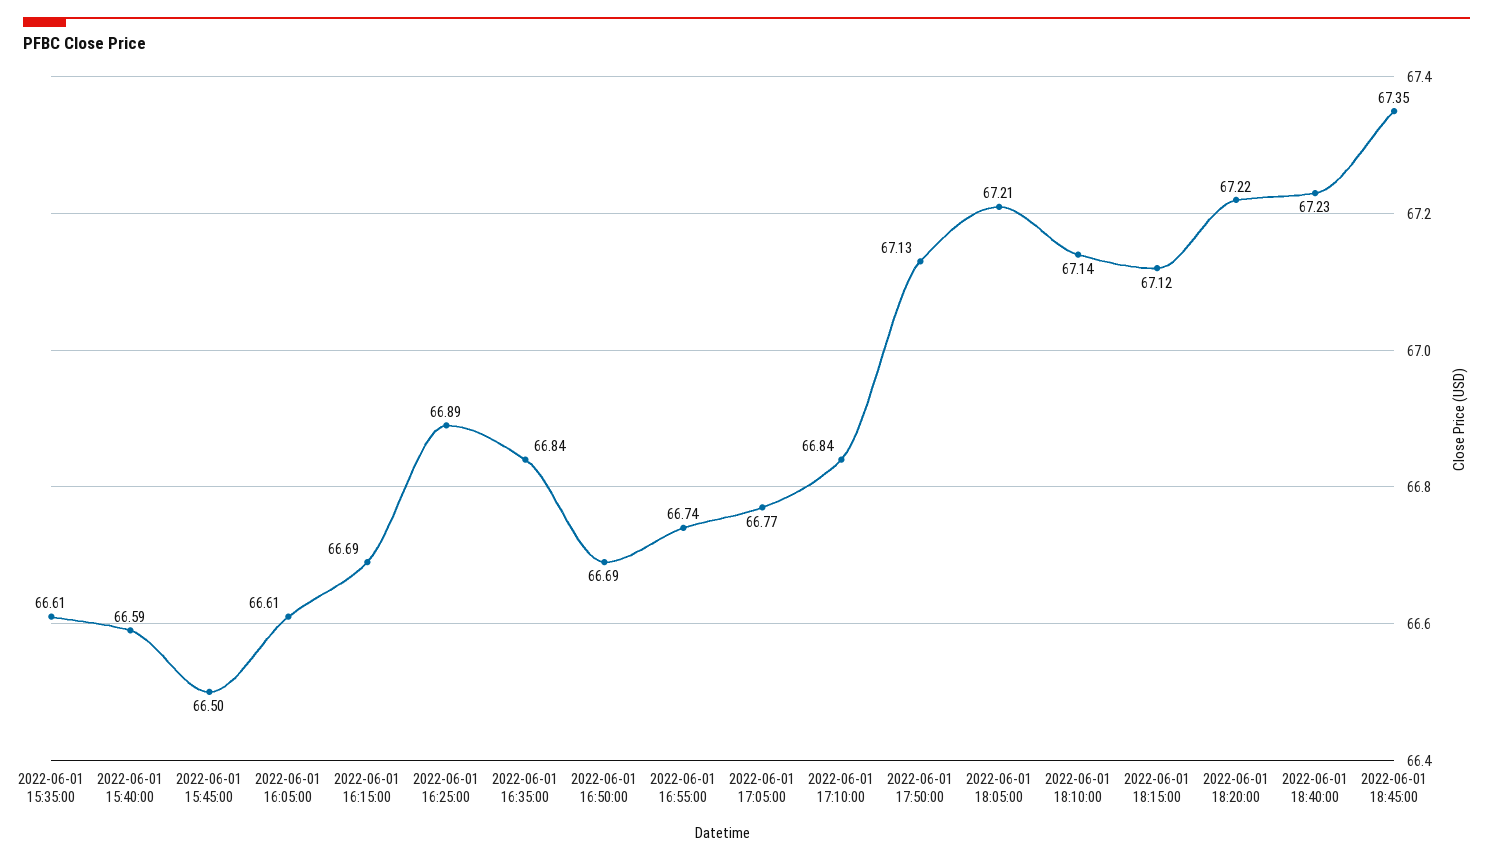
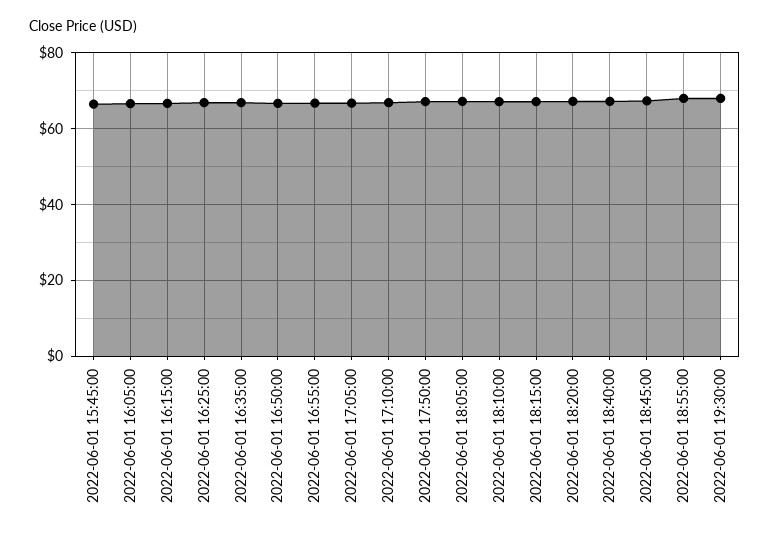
2022-06-01 15:35:00: 66.61 -> none
2022-06-01 15:40:00: 66.59 -> none
2022-06-01 18:55:00: none -> 68
2022-06-01 19:30:00: none -> 68

